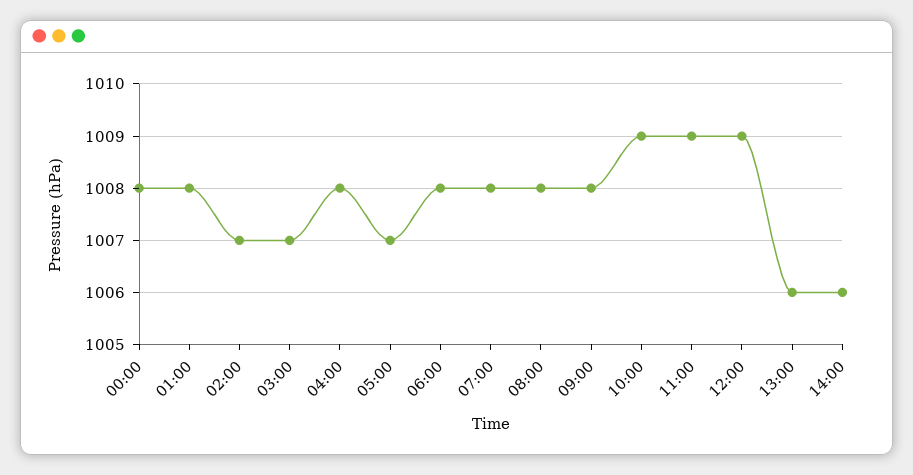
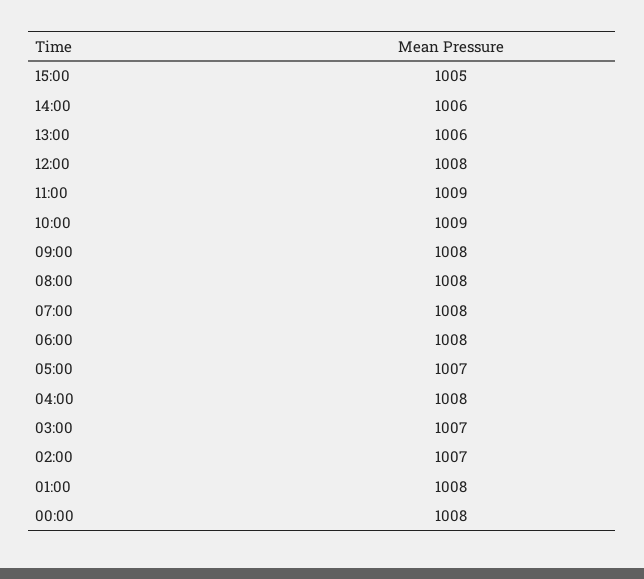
12:00: 1009 -> 1008
15:00: none -> 1005

